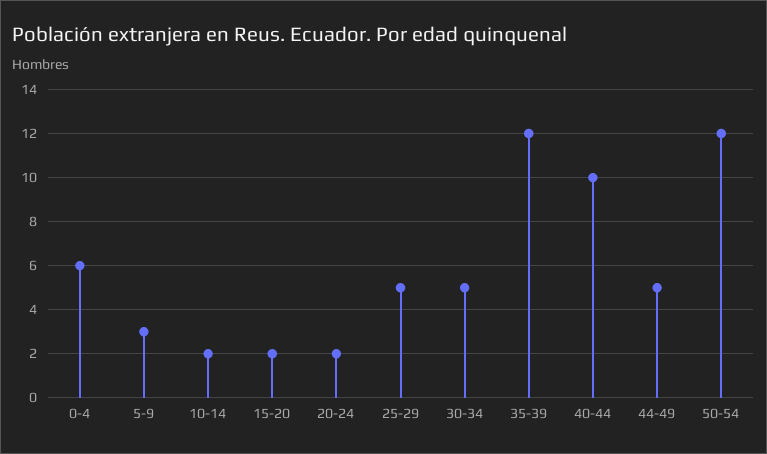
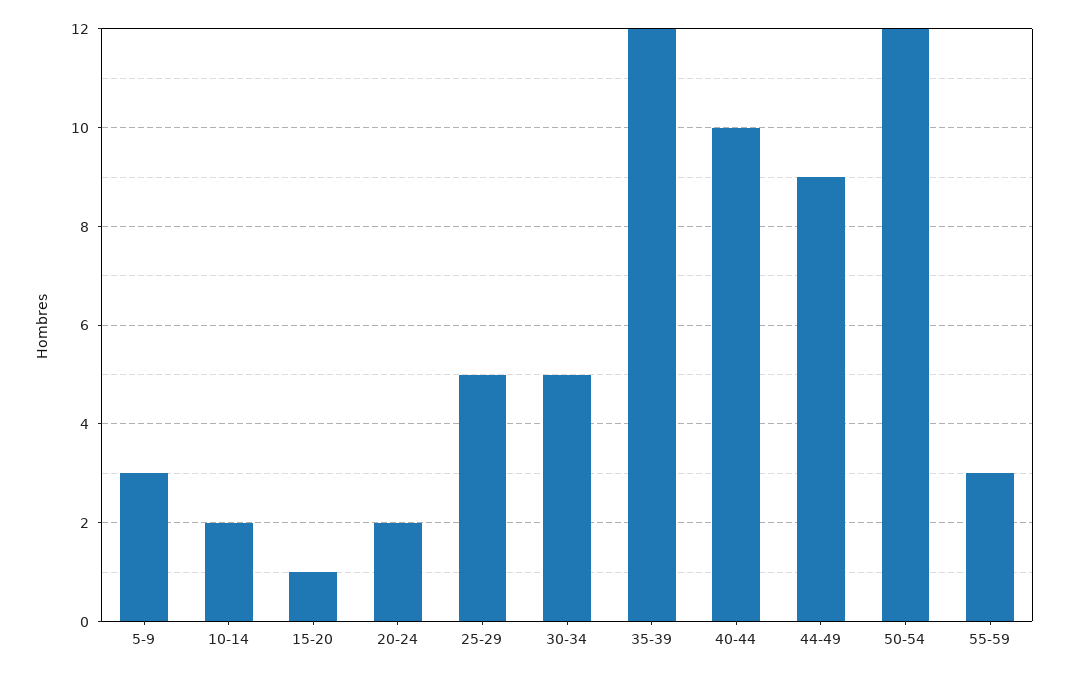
0-4: 6 -> none
15-20: 2 -> 1
44-49: 5 -> 9
55-59: none -> 3

